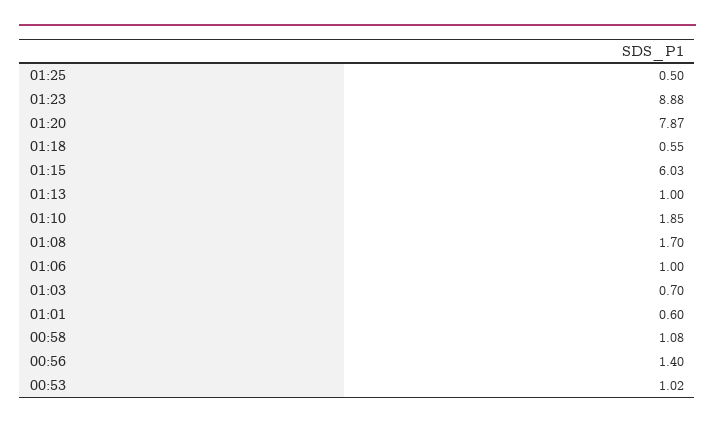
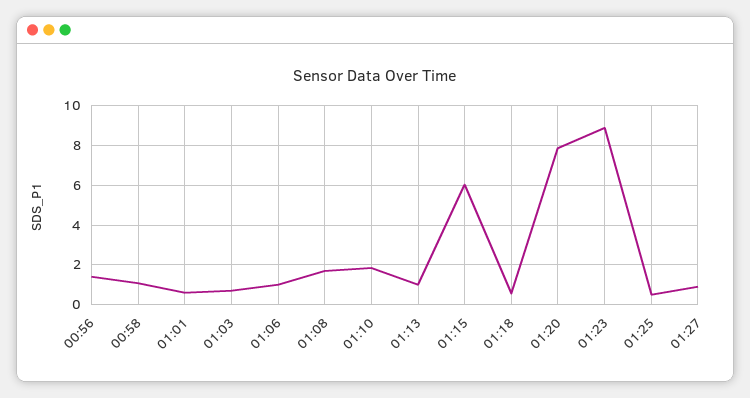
00:53: 1.02 -> none
01:27: none -> 1

